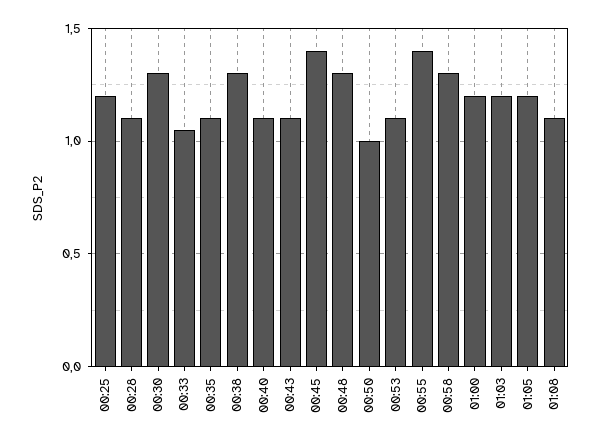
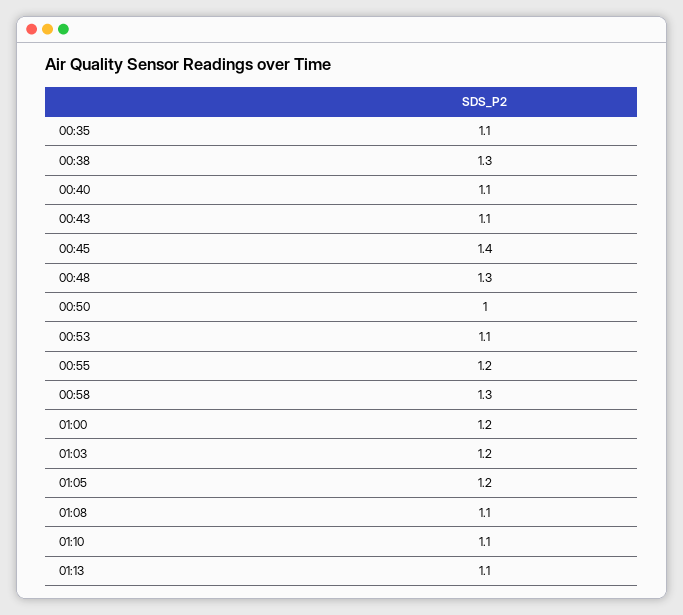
00:25: 1.2 -> none
00:28: 1.1 -> none
00:30: 1.3 -> none
00:33: 1.05 -> none
00:55: 1.4 -> 1.2
01:10: none -> 1.1
01:13: none -> 1.1

